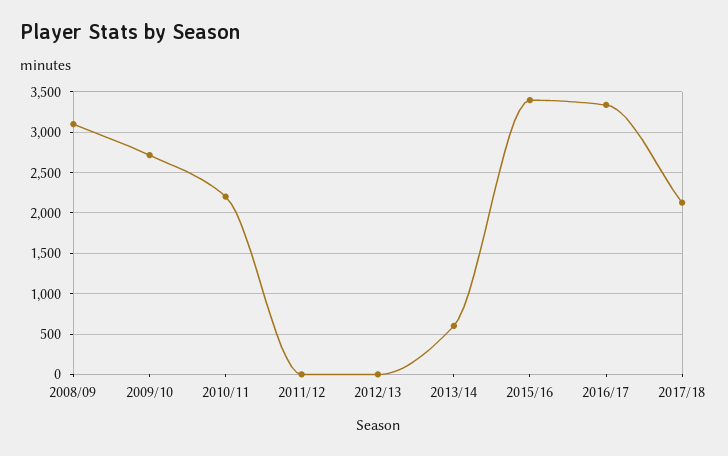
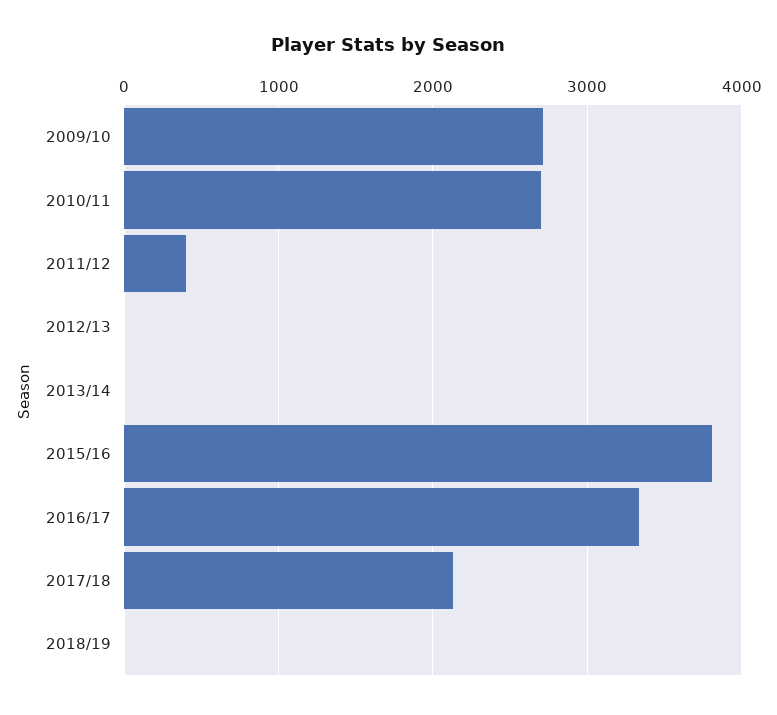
2008/09: 3100 -> none
2010/11: 2200 -> 2700
2011/12: 0 -> 400
2013/14: 600 -> 0
2015/16: 3400 -> 3800
2018/19: none -> 0

